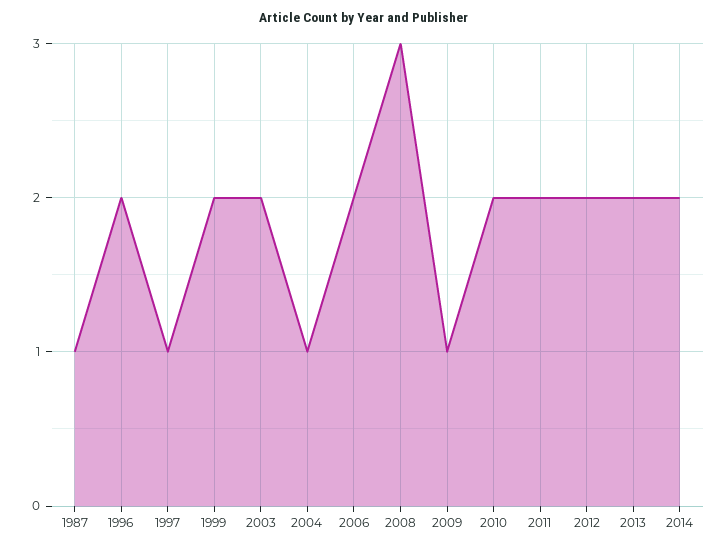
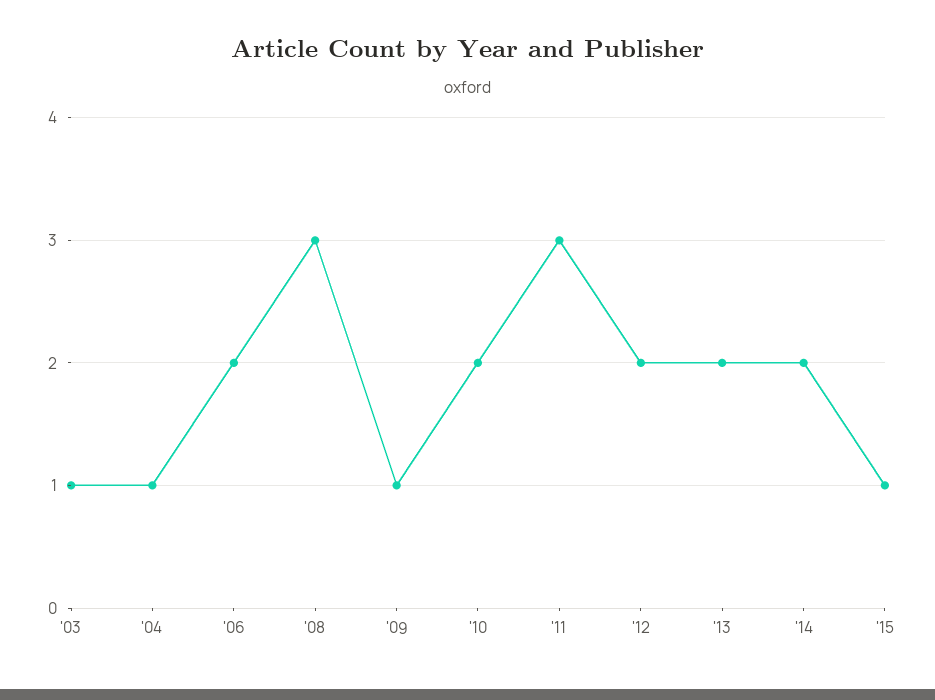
1987: 1 -> none
1996: 2 -> none
1997: 1 -> none
1999: 2 -> none
2003: 2 -> 1
2011: 2 -> 3
'15: none -> 1

